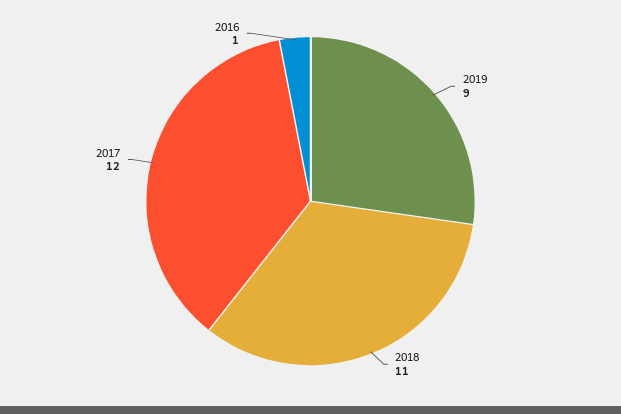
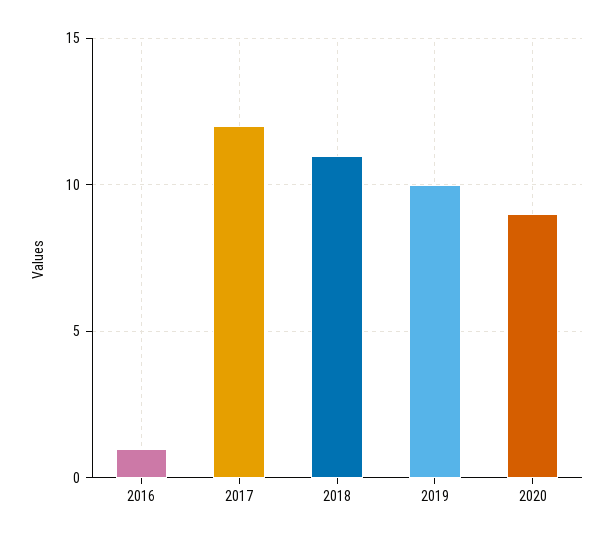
2019: 9 -> 10
2020: none -> 9

